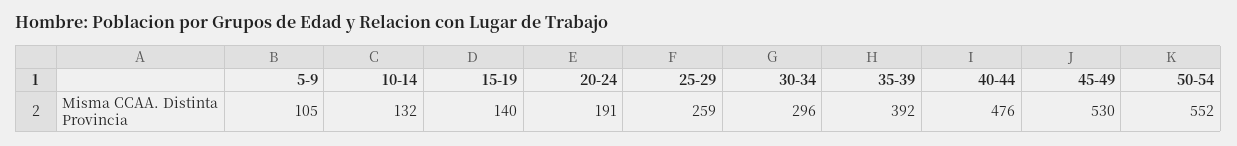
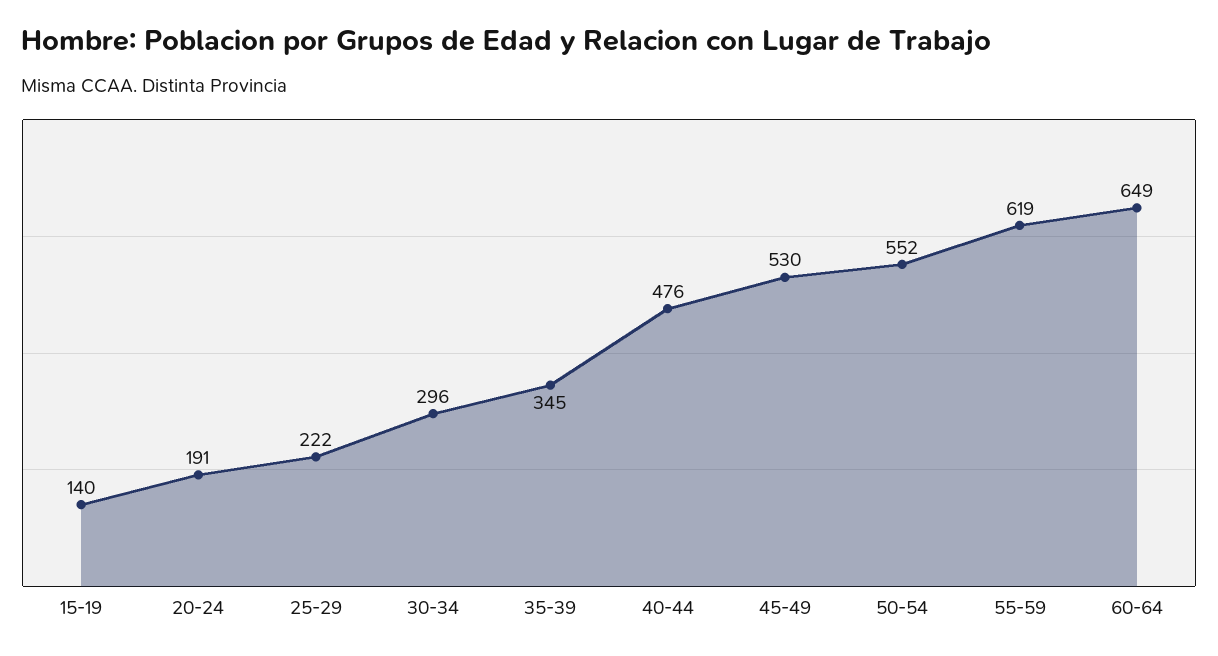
5-9: 105 -> none
10-14: 132 -> none
25-29: 259 -> 222
35-39: 392 -> 345
55-59: none -> 619
60-64: none -> 649

